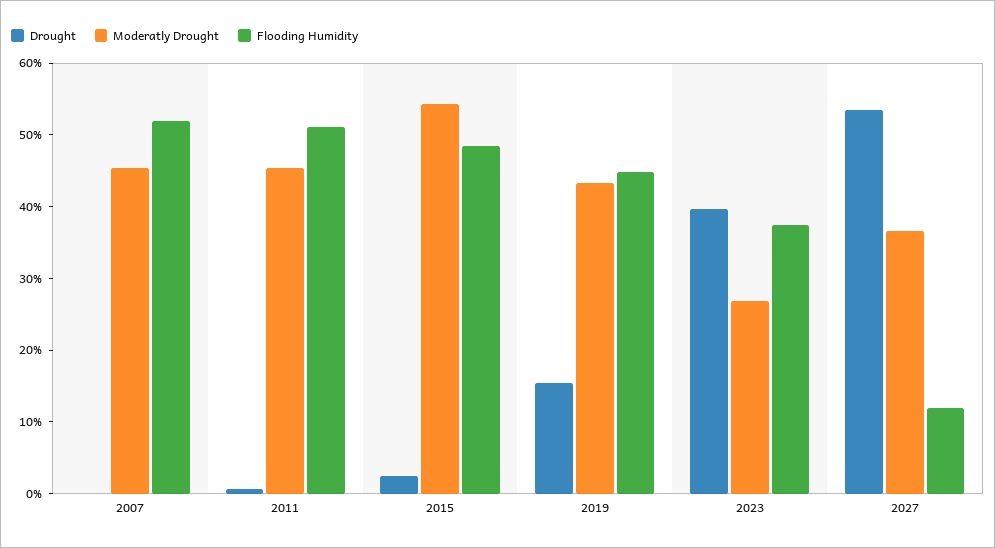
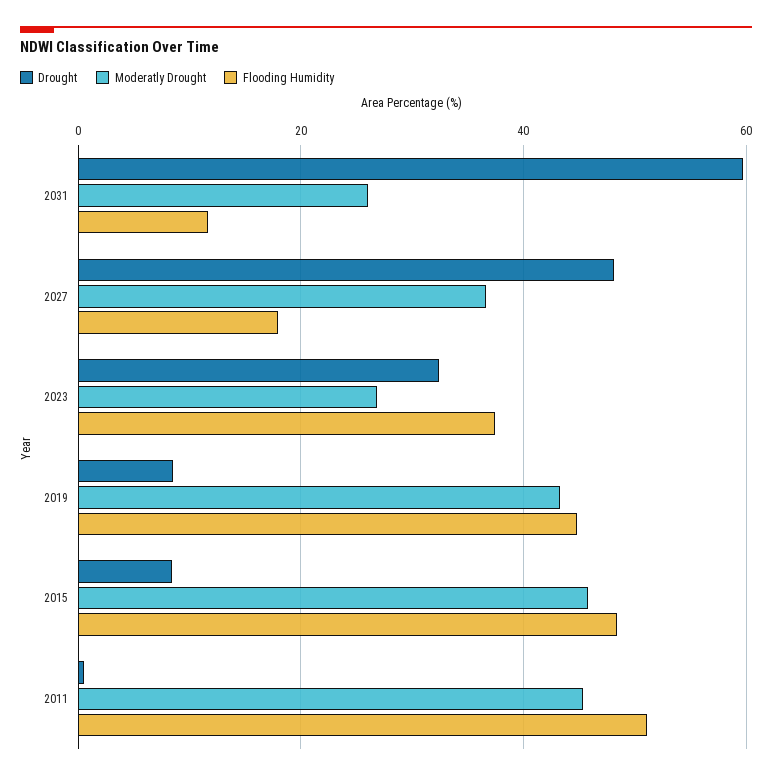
Drought, 2007: 0 -> none
Moderatly Drought, 2007: 46 -> none
Flooding Humidity, 2007: 52 -> none
Drought, 2015: 2 -> 8
Moderatly Drought, 2015: 54 -> 46
Drought, 2019: 16 -> 8
Drought, 2023: 40 -> 32
Drought, 2027: 54 -> 48
Flooding Humidity, 2027: 12 -> 18
Drought, 2031: none -> 60
Moderatly Drought, 2031: none -> 26
Flooding Humidity, 2031: none -> 12

